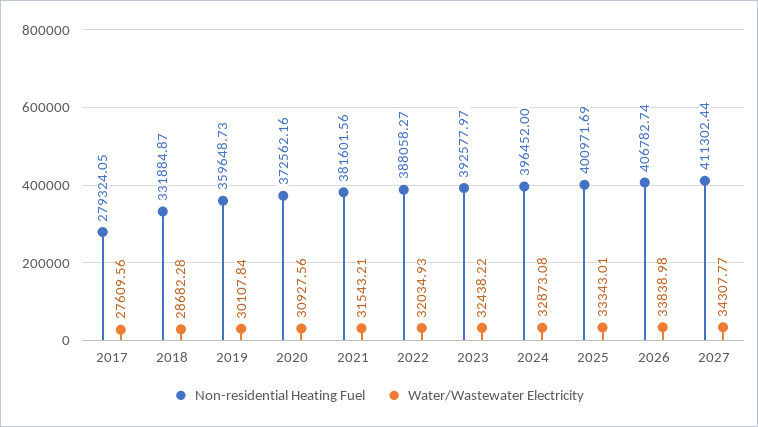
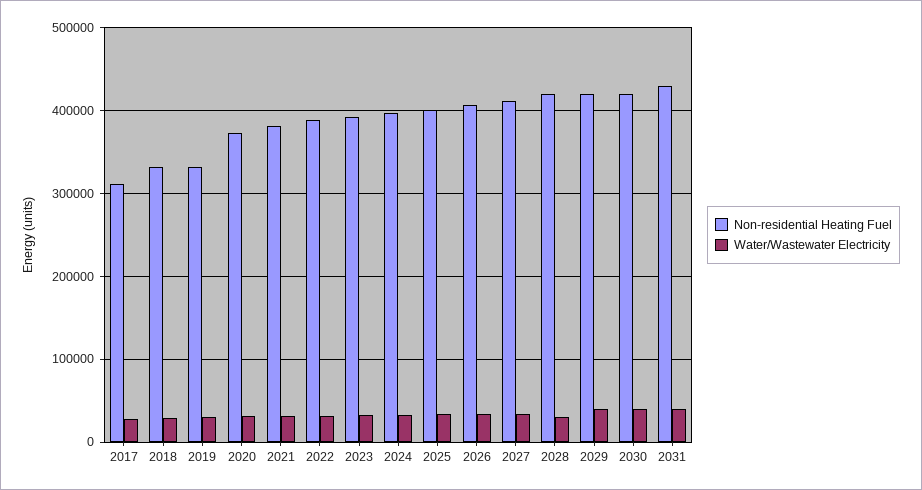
Non-residential Heating Fuel, 2017: 279324.05 -> 310000
Non-residential Heating Fuel, 2019: 359648.73 -> 330000
Non-residential Heating Fuel, 2028: none -> 420000
Water/Wastewater Electricity, 2028: none -> 30000
Non-residential Heating Fuel, 2029: none -> 420000
Water/Wastewater Electricity, 2029: none -> 40000
Non-residential Heating Fuel, 2030: none -> 420000
Water/Wastewater Electricity, 2030: none -> 40000
Non-residential Heating Fuel, 2031: none -> 430000
Water/Wastewater Electricity, 2031: none -> 40000

